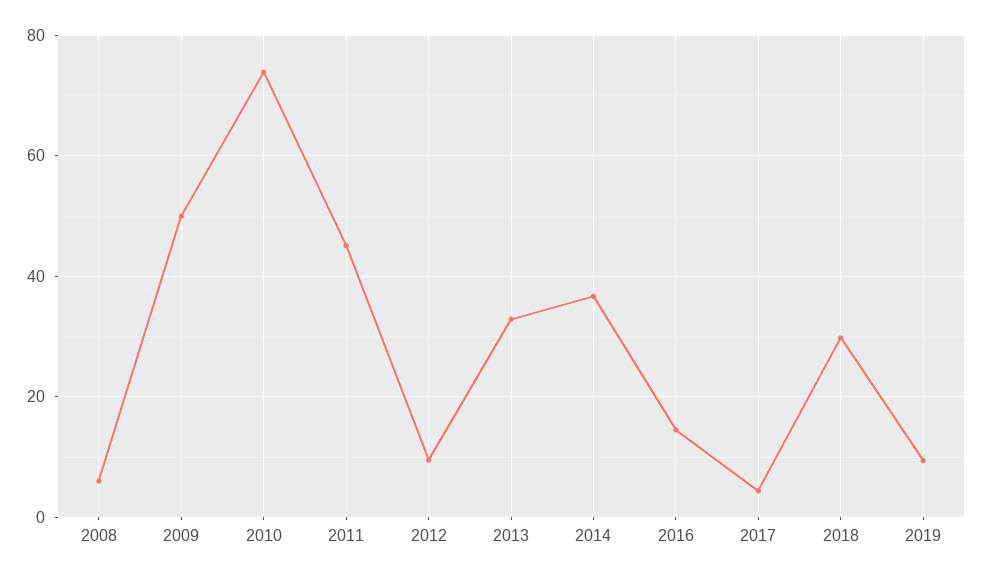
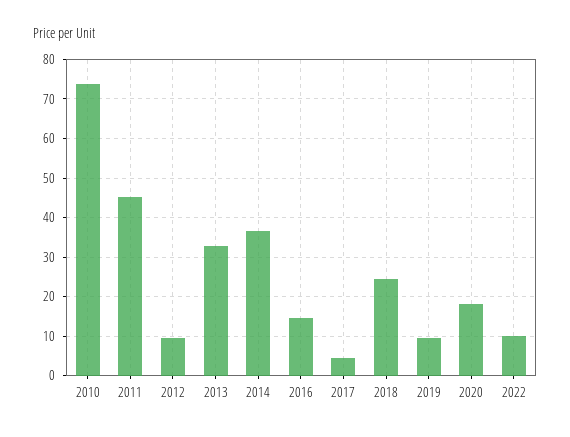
2008: 6 -> none
2009: 50 -> none
2018: 30 -> 24
2020: none -> 18
2022: none -> 10

